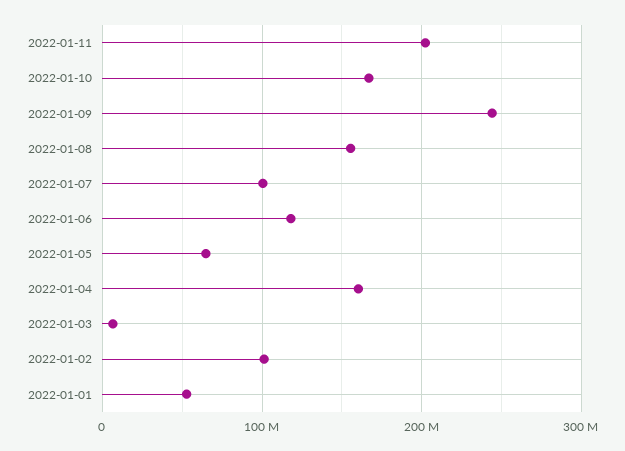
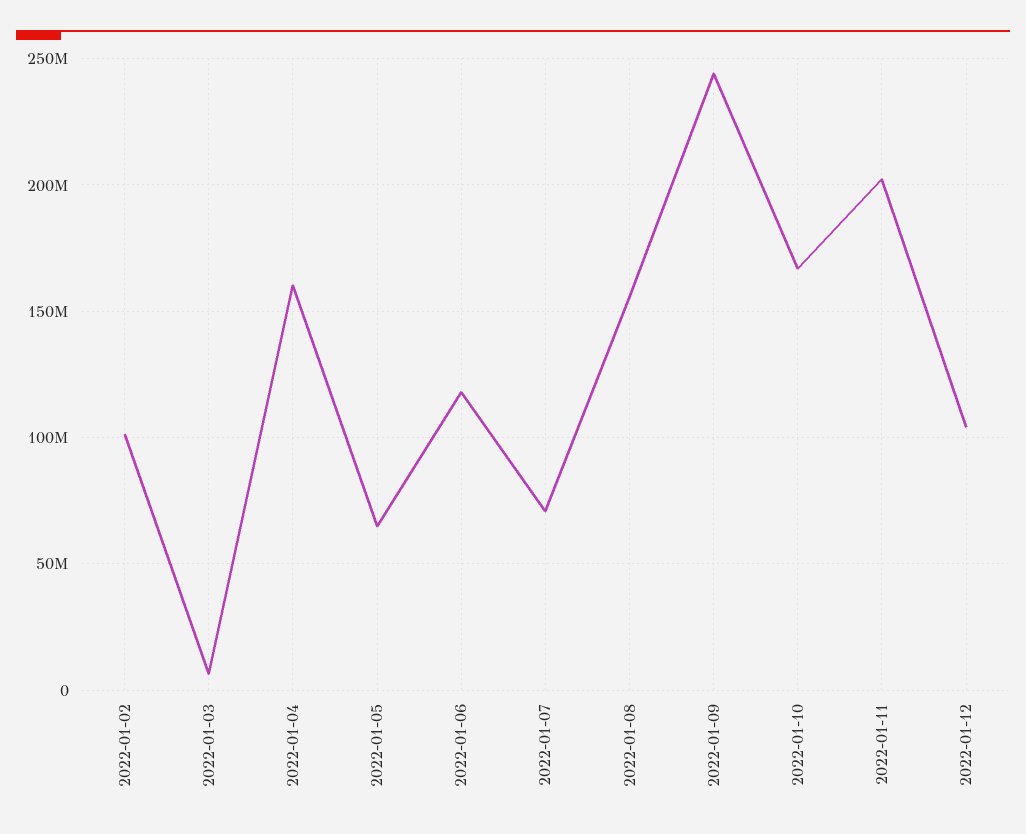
2022-01-07: 100000000 -> 70000000
2022-01-01: 50000000 -> none
2022-01-12: none -> 105000000

